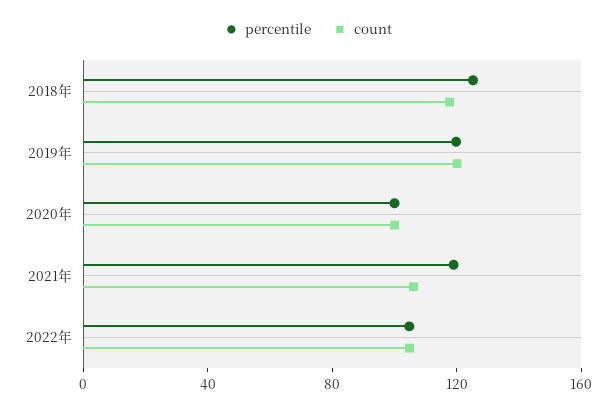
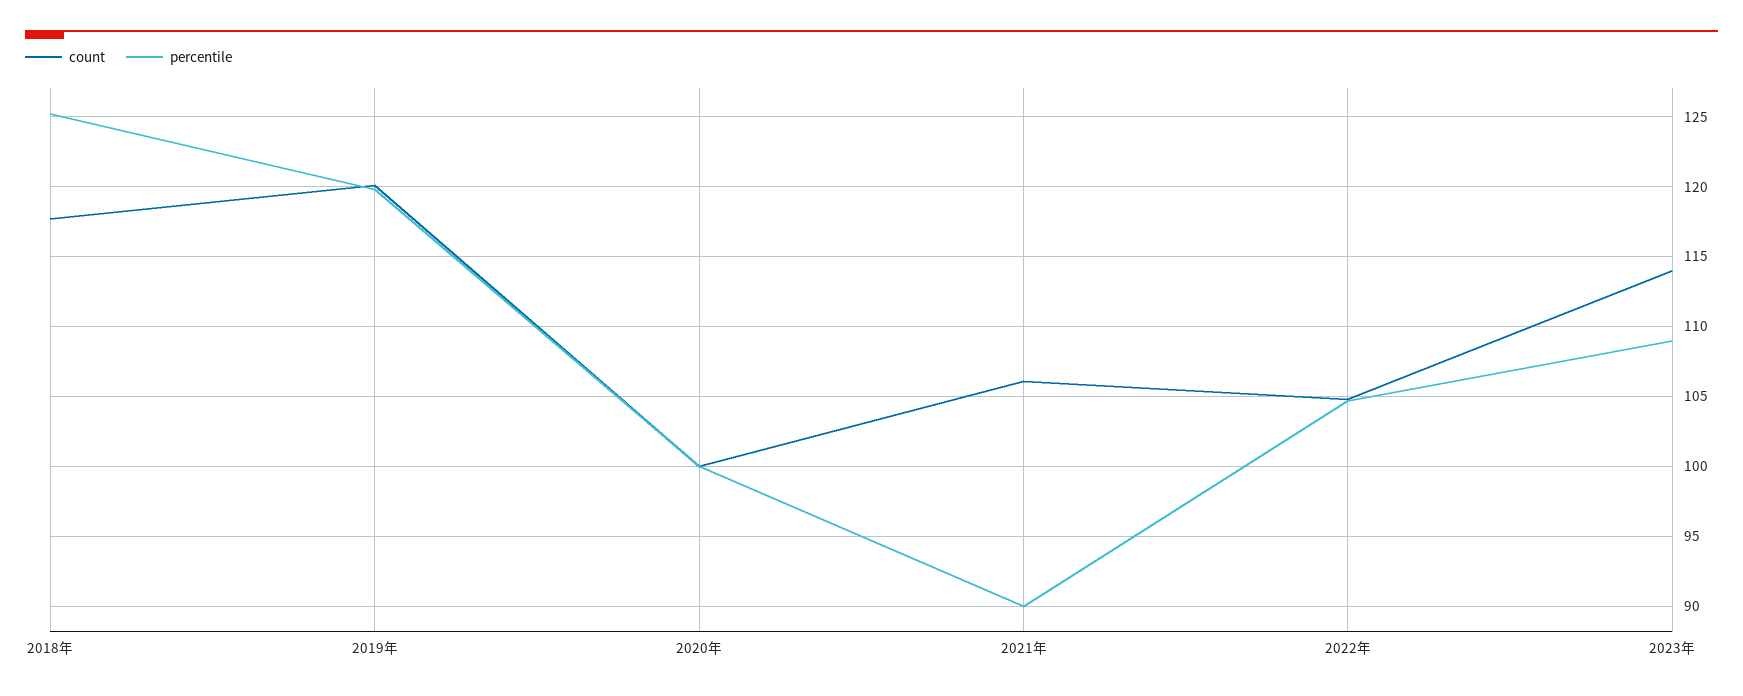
percentile, 2021年: 120 -> 90
count, 2023年: none -> 114
percentile, 2023年: none -> 109

